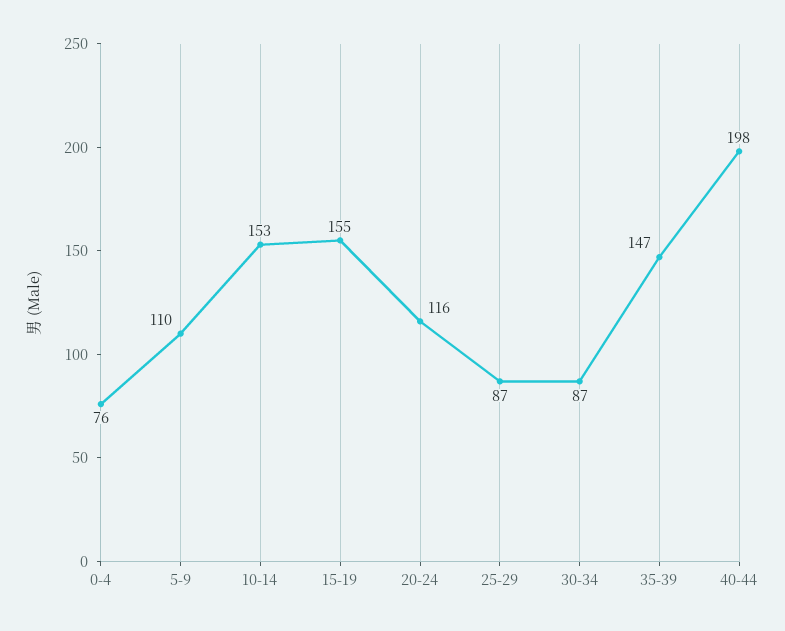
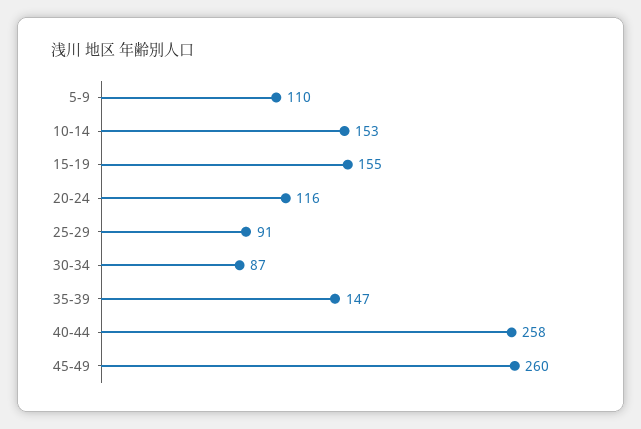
0-4: 76 -> none
25-29: 87 -> 91
40-44: 198 -> 258
45-49: none -> 260

